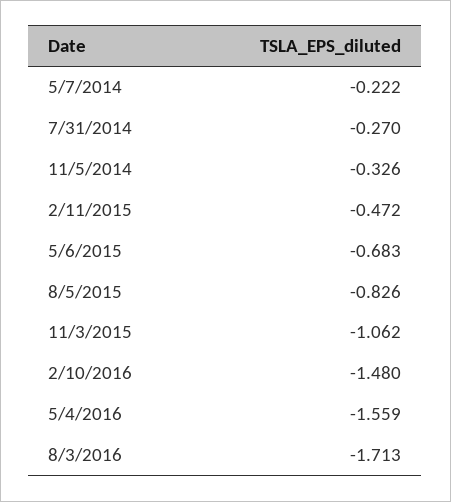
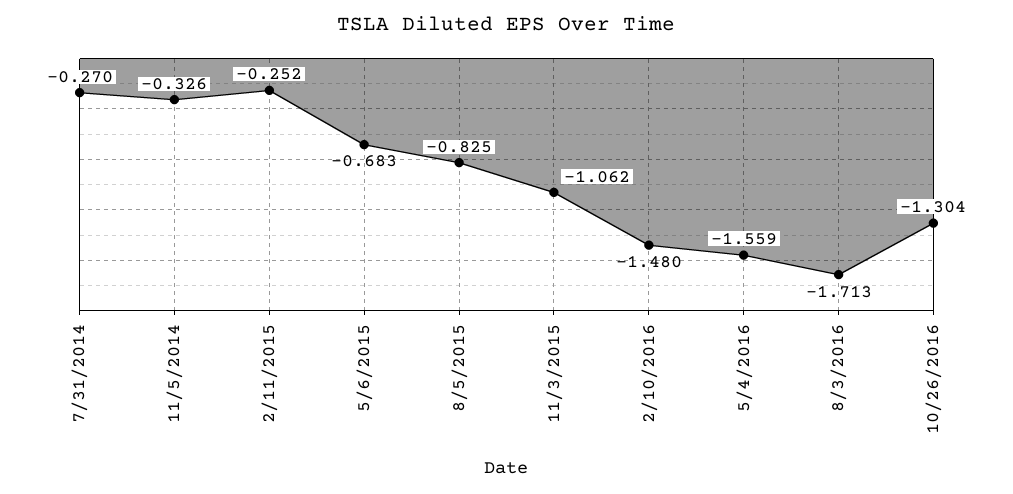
5/7/2014: -0.222 -> none
2/11/2015: -0.472 -> -0.252
8/5/2015: -0.826 -> -0.825
10/26/2016: none -> -1.304

